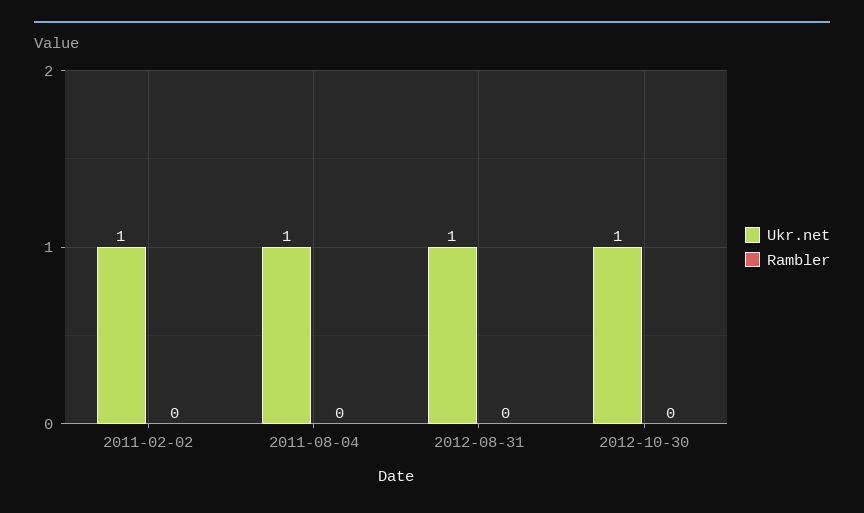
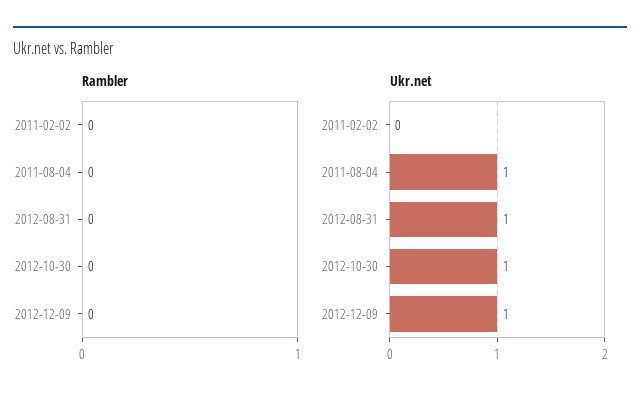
Ukr.net, 2011-02-02: 1 -> 0
Rambler, 2012-12-09: none -> 0
Ukr.net, 2012-12-09: none -> 1

